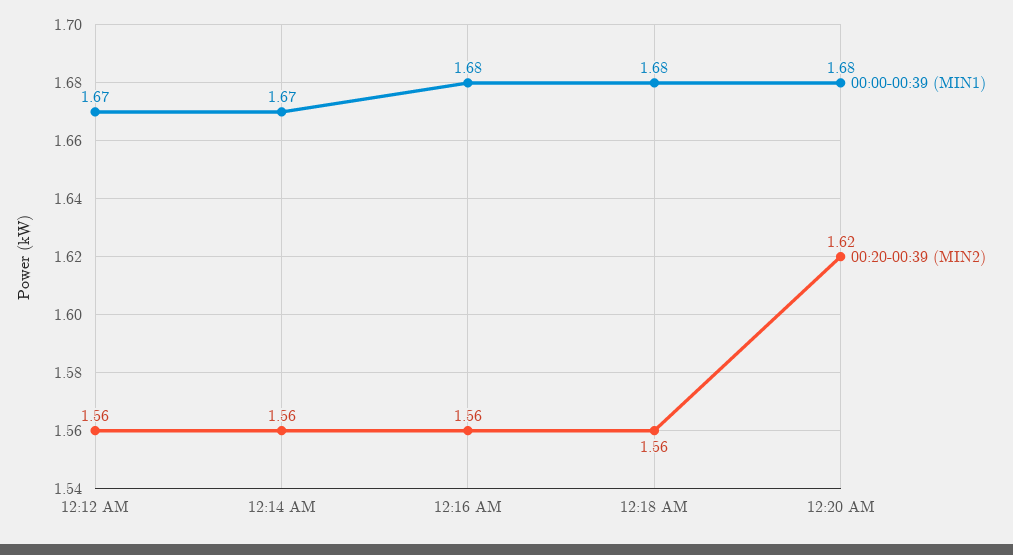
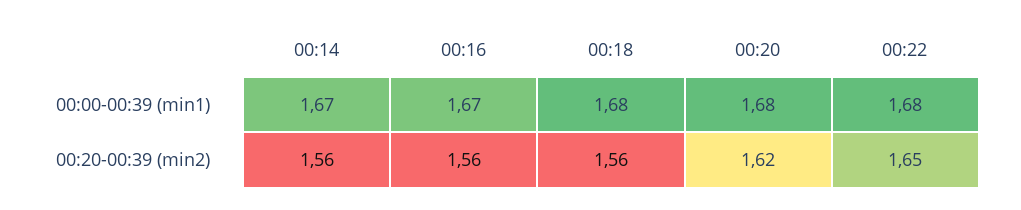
00:00-00:39 (MIN1), 12:12 AM: 1.67 -> none
00:20-00:39 (MIN2), 12:12 AM: 1.56 -> none
00:00-00:39 (MIN1), 12:16 AM: 1.68 -> 1.67
00:00-00:39 (MIN1), 00:22: none -> 1.68
00:20-00:39 (MIN2), 00:22: none -> 1.65

